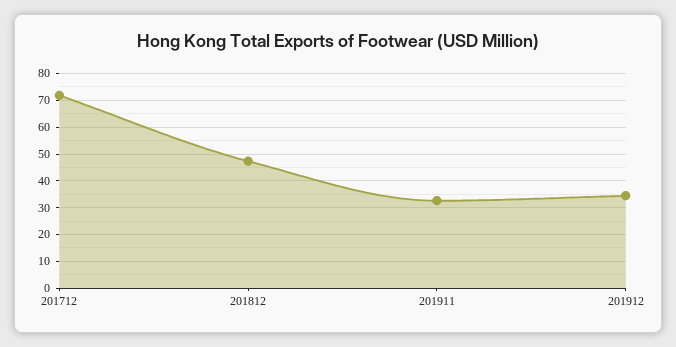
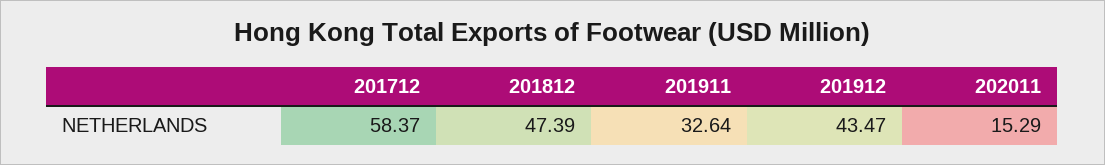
201712: 72.5 -> 58.37
201912: 35 -> 43.47
202011: none -> 15.29

